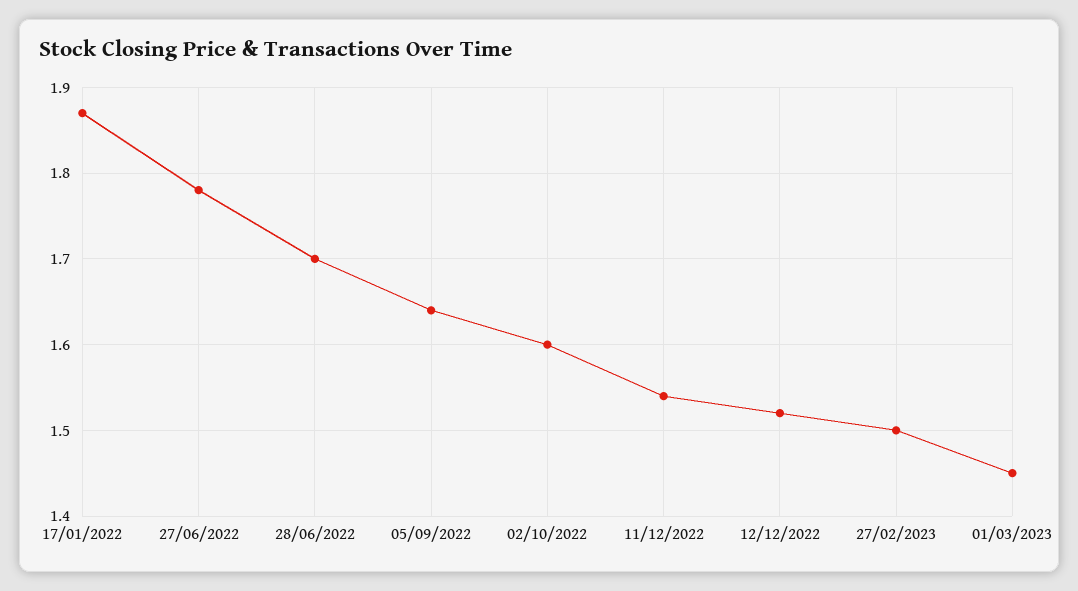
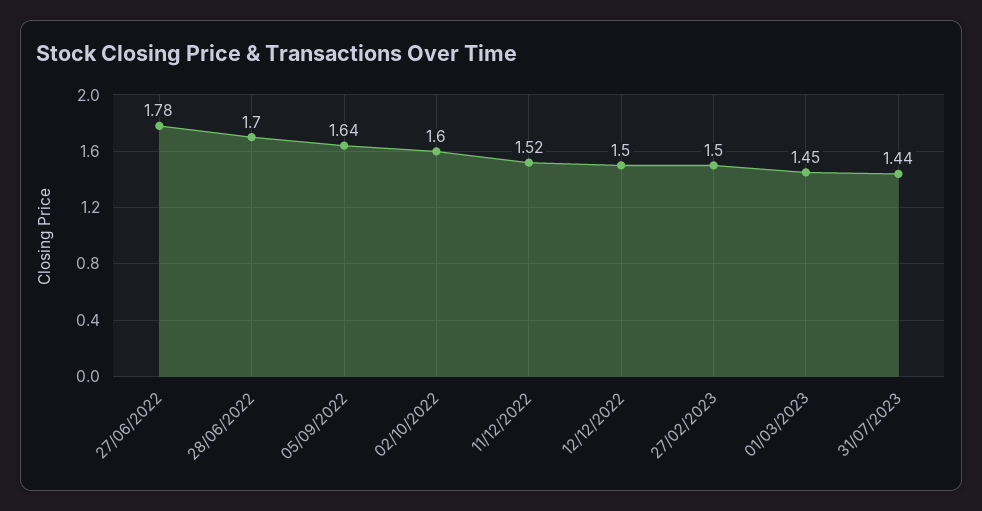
17/01/2022: 1.87 -> none
11/12/2022: 1.54 -> 1.52
12/12/2022: 1.52 -> 1.5
31/07/2023: none -> 1.44

